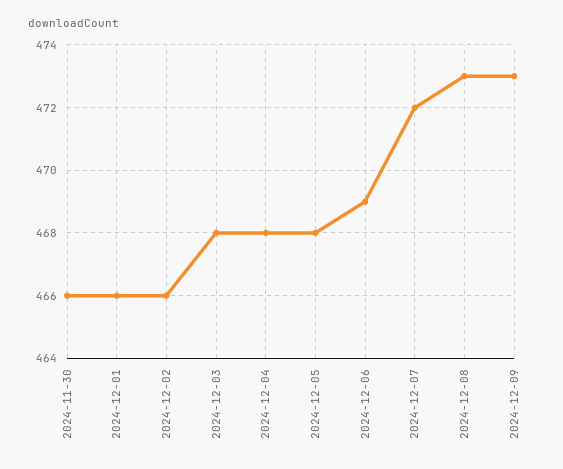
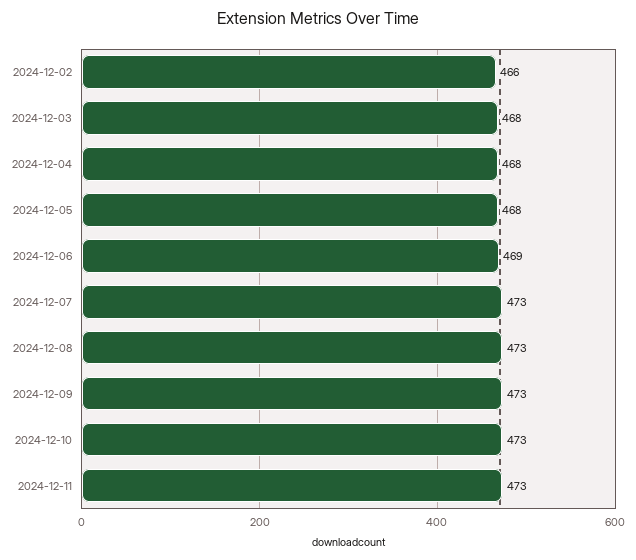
2024-11-30: 466 -> none
2024-12-01: 466 -> none
2024-12-07: 472 -> 473
2024-12-10: none -> 473
2024-12-11: none -> 473

